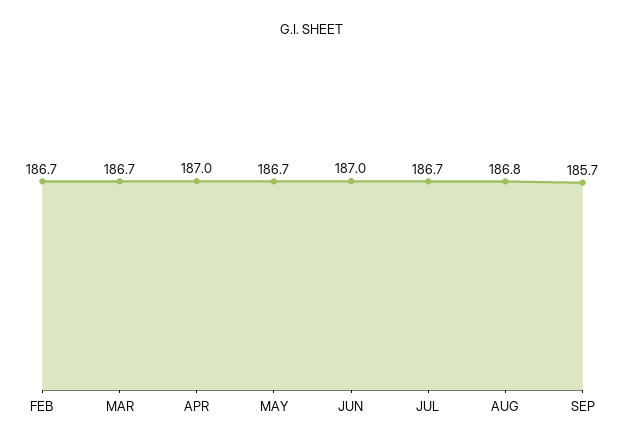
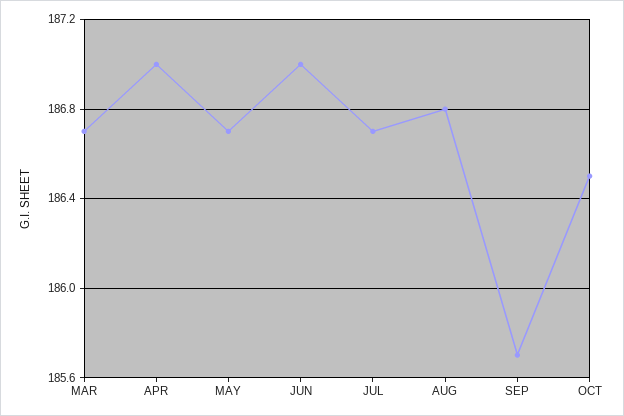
FEB: 186.7 -> none
OCT: none -> 186.5

